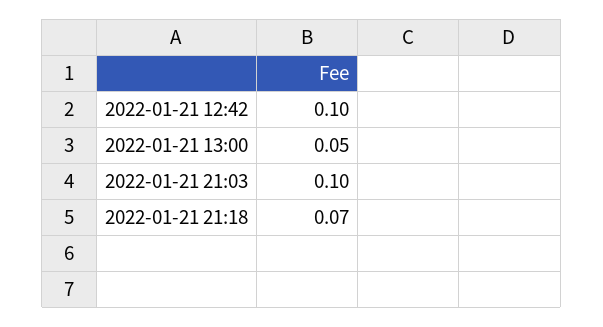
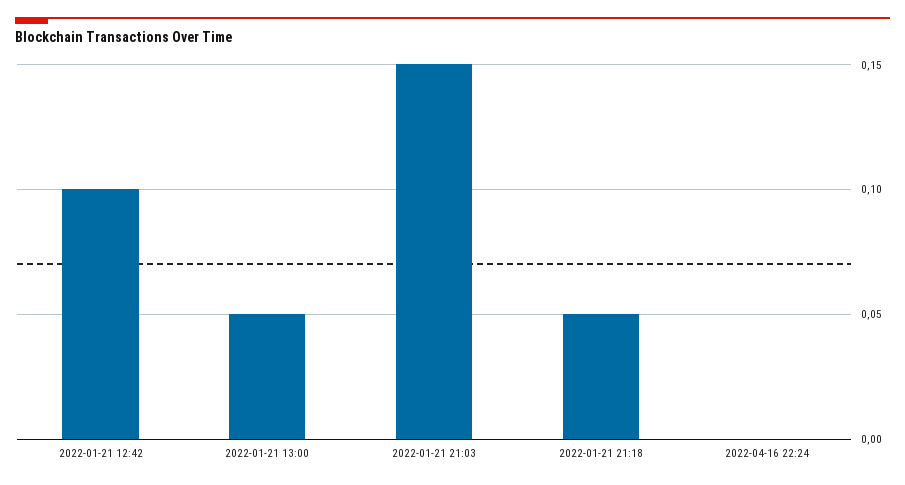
2022-01-21 21:03: 0.1 -> 0.15
2022-01-21 21:18: 0.07 -> 0.05
2022-04-16 22:24: none -> 0

